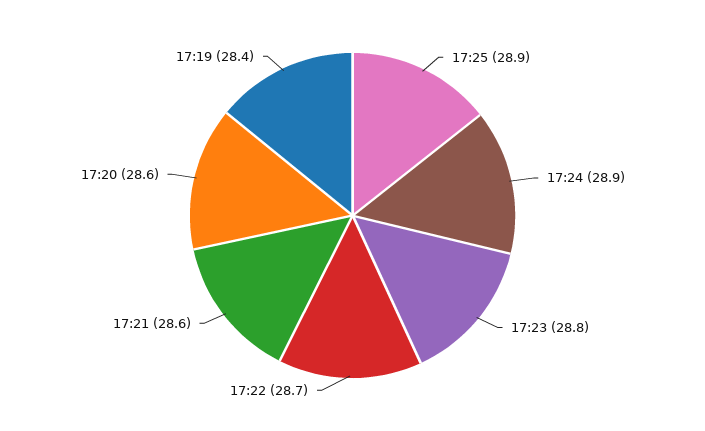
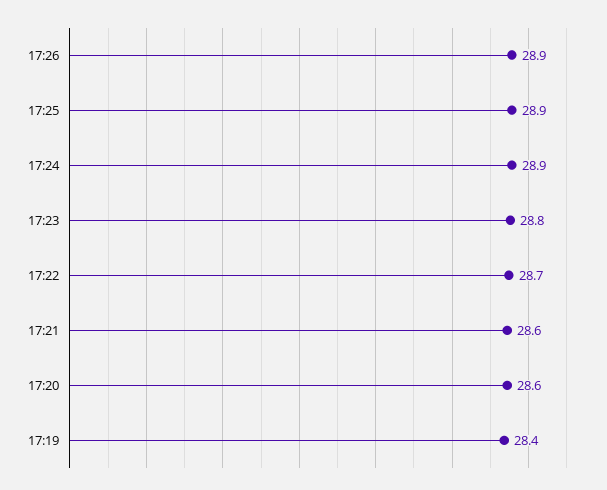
17:26: none -> 28.9

